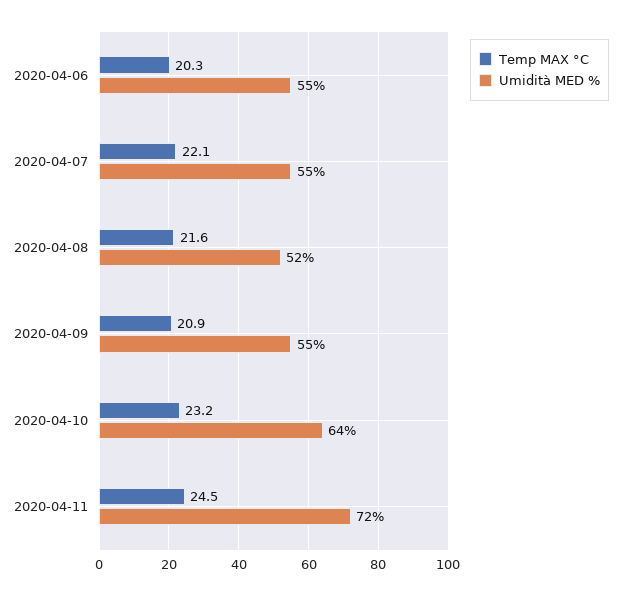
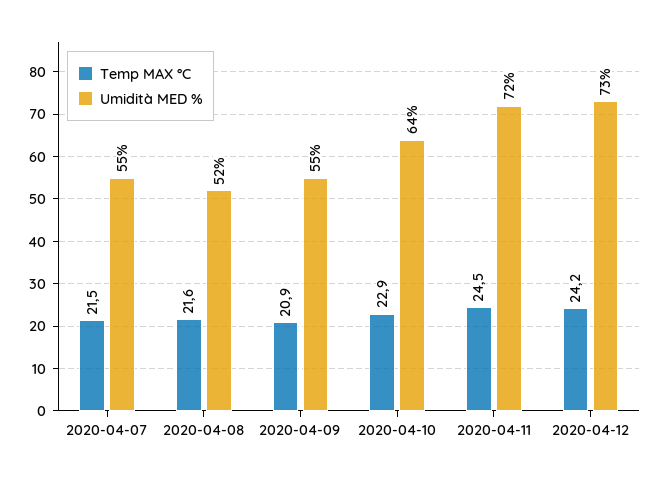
Temp MAX °C, 2020-04-06: 20.3 -> none
Umidità MED %, 2020-04-06: 55 -> none
Temp MAX °C, 2020-04-07: 22.1 -> 21.5
Temp MAX °C, 2020-04-10: 23.2 -> 22.9
Temp MAX °C, 2020-04-12: none -> 24.2
Umidità MED %, 2020-04-12: none -> 73

